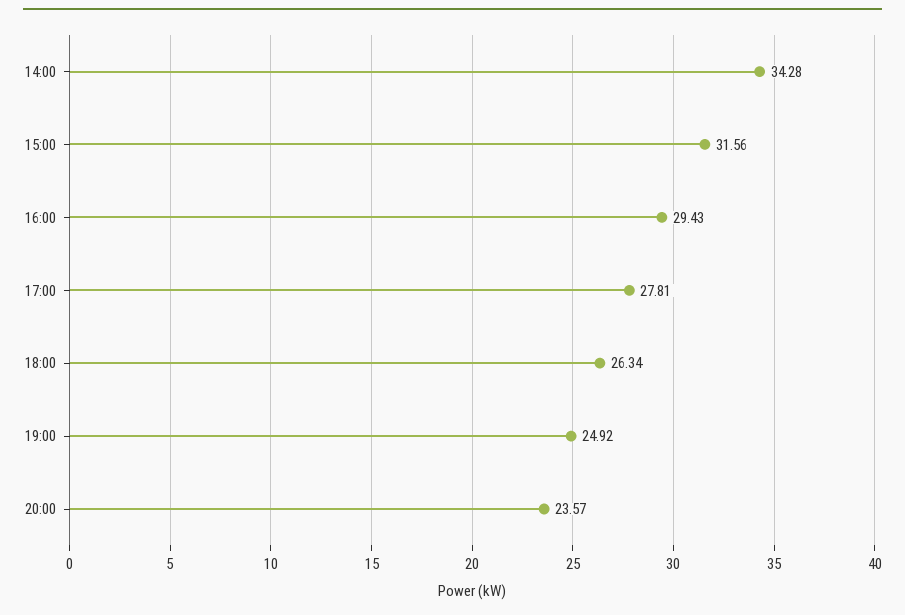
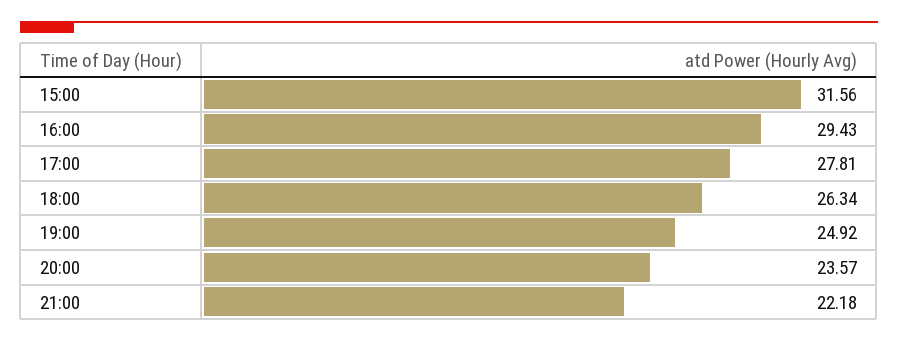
14:00: 34.28 -> none
21:00: none -> 22.18

